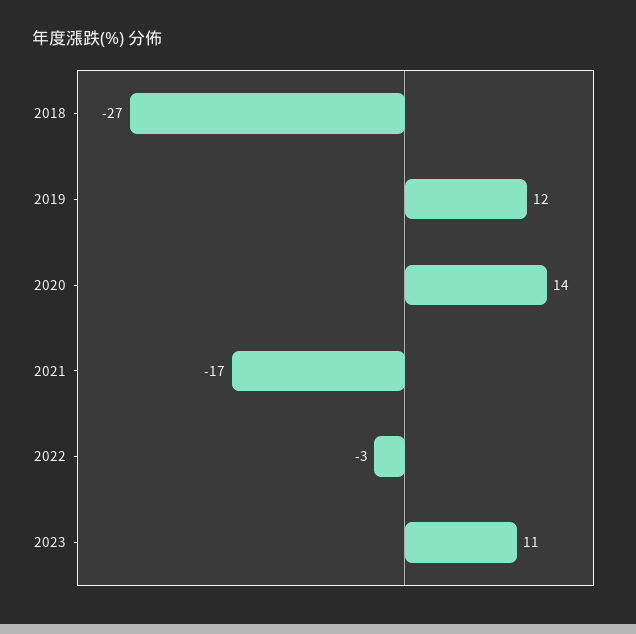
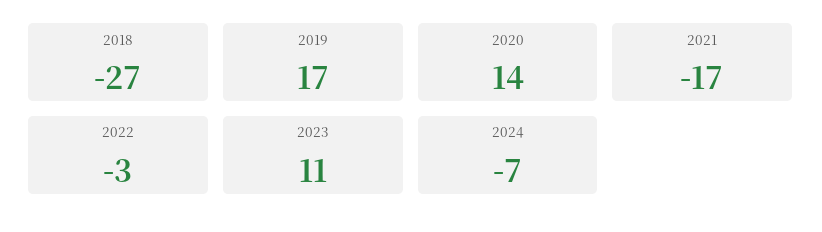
2019: 12 -> 17
2024: none -> -7

